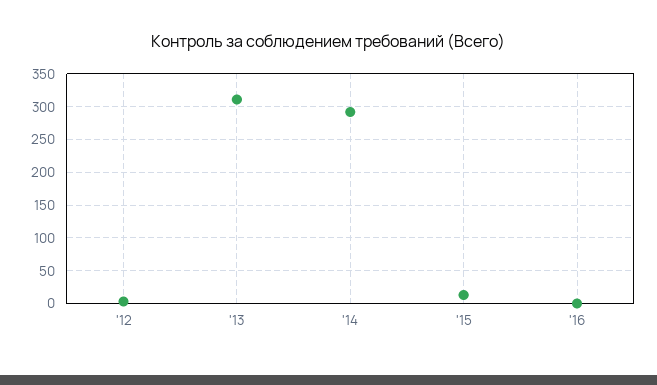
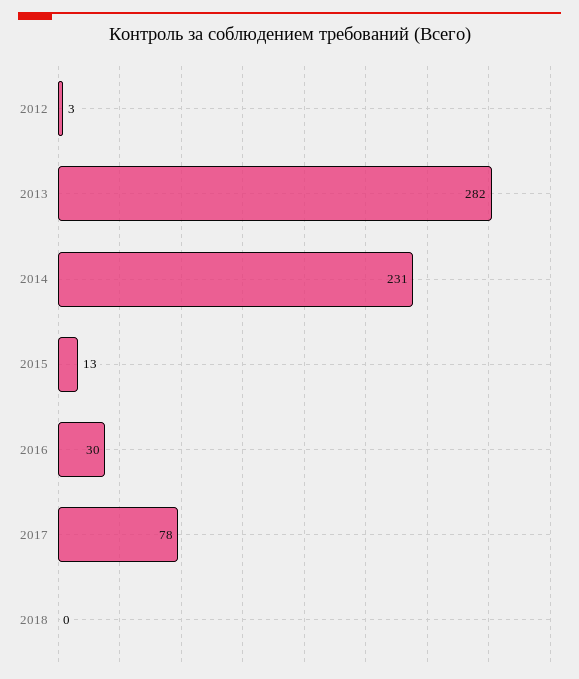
'13: 310 -> 282
'14: 290 -> 231
'16: 0 -> 30
2017: none -> 78
2018: none -> 0

